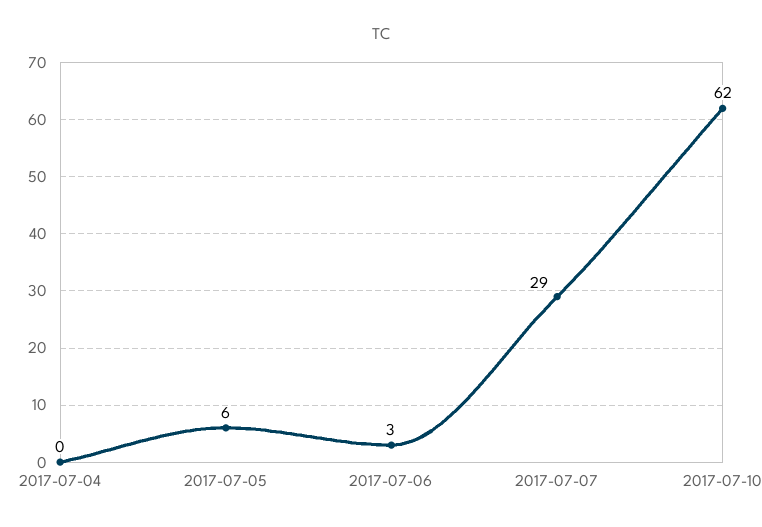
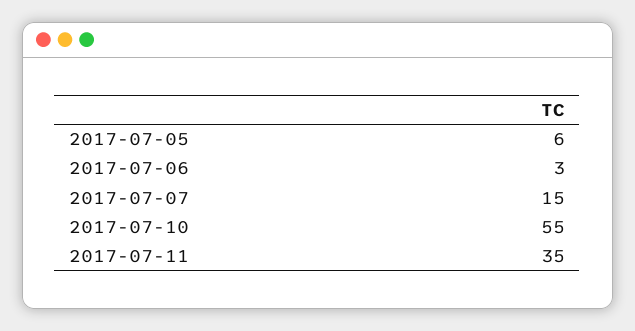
2017-07-04: 0 -> none
2017-07-07: 29 -> 15
2017-07-10: 62 -> 55
2017-07-11: none -> 35

